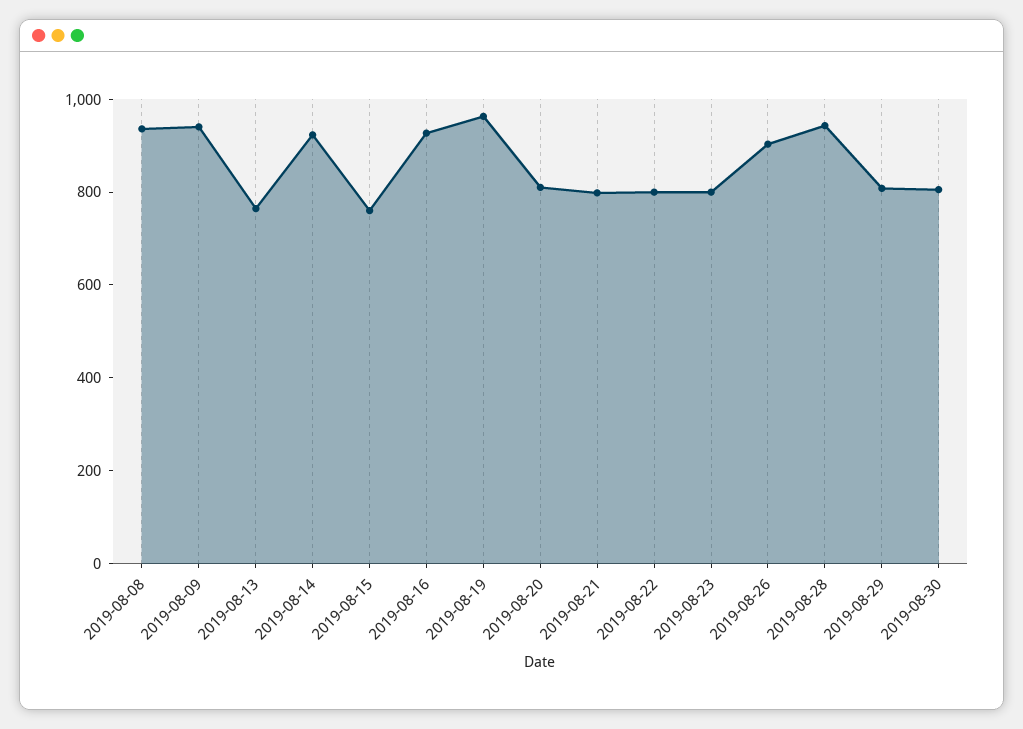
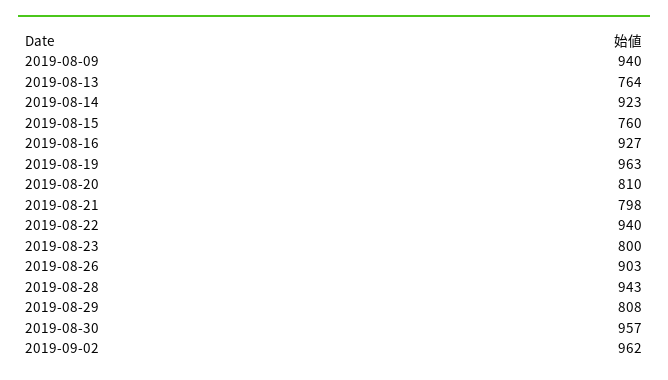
2019-08-08: 950 -> none
2019-08-22: 800 -> 940
2019-08-30: 800 -> 957
2019-09-02: none -> 962

